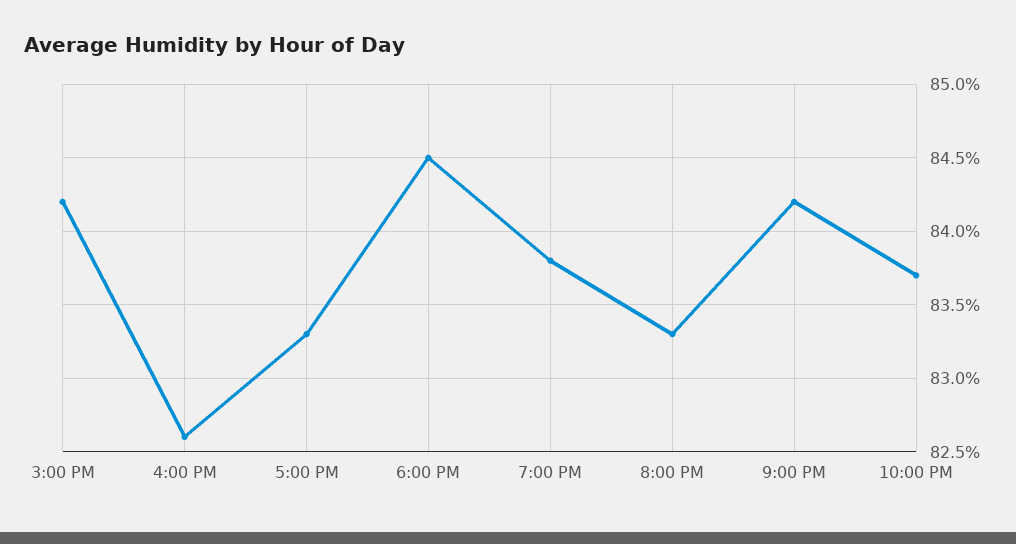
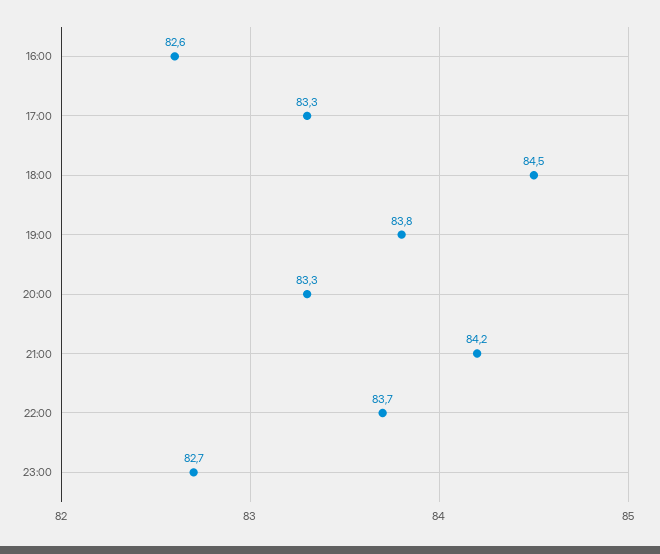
3:00 PM: 84.2 -> none
23:00: none -> 82.7

